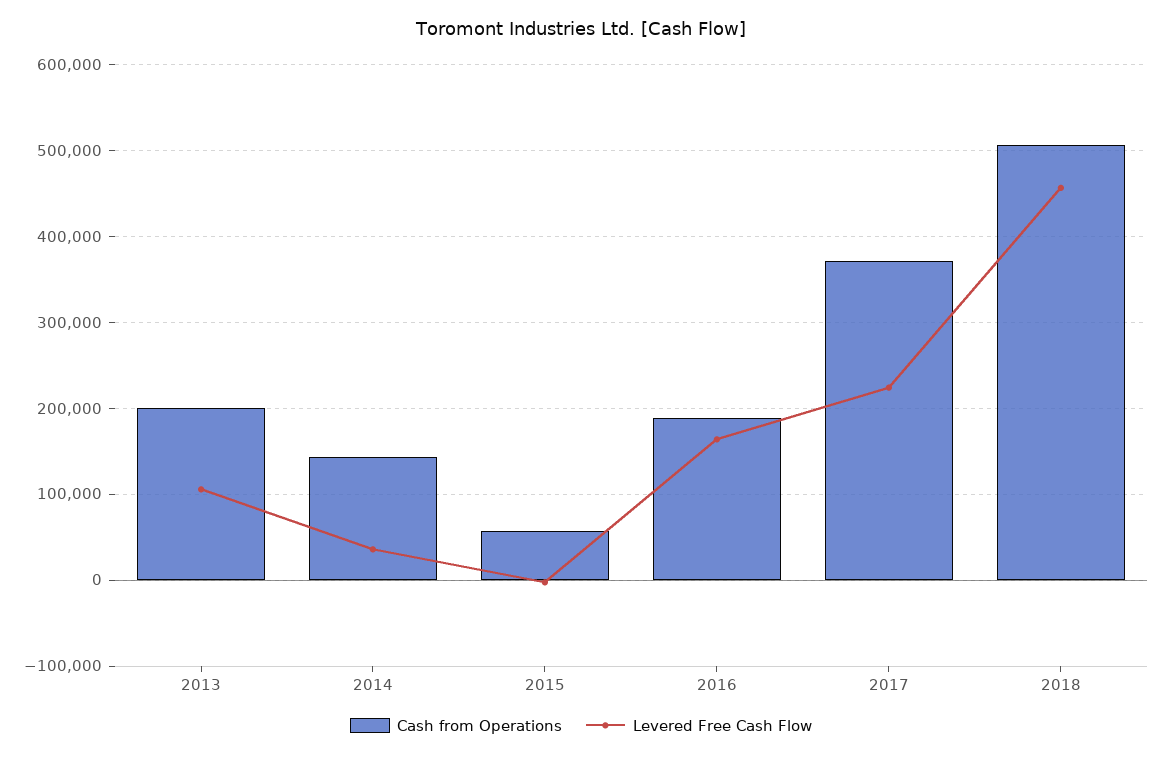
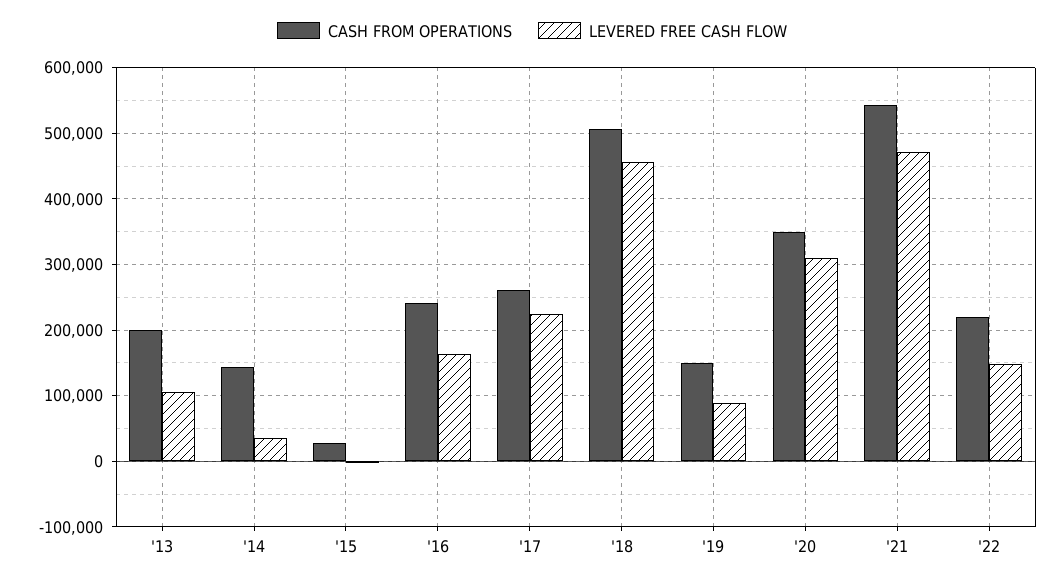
Cash from Operations, 2015: 60000 -> 30000
Cash from Operations, 2016: 190000 -> 240000
Cash from Operations, 2017: 370000 -> 260000
Cash from Operations, '19: none -> 150000
Levered Free Cash Flow, '19: none -> 90000
Cash from Operations, '20: none -> 350000
Levered Free Cash Flow, '20: none -> 310000
Cash from Operations, '21: none -> 540000
Levered Free Cash Flow, '21: none -> 470000
Cash from Operations, '22: none -> 220000
Levered Free Cash Flow, '22: none -> 150000

